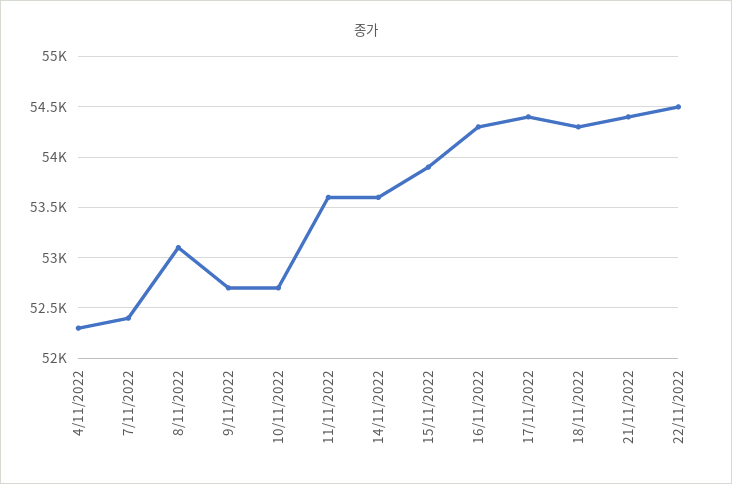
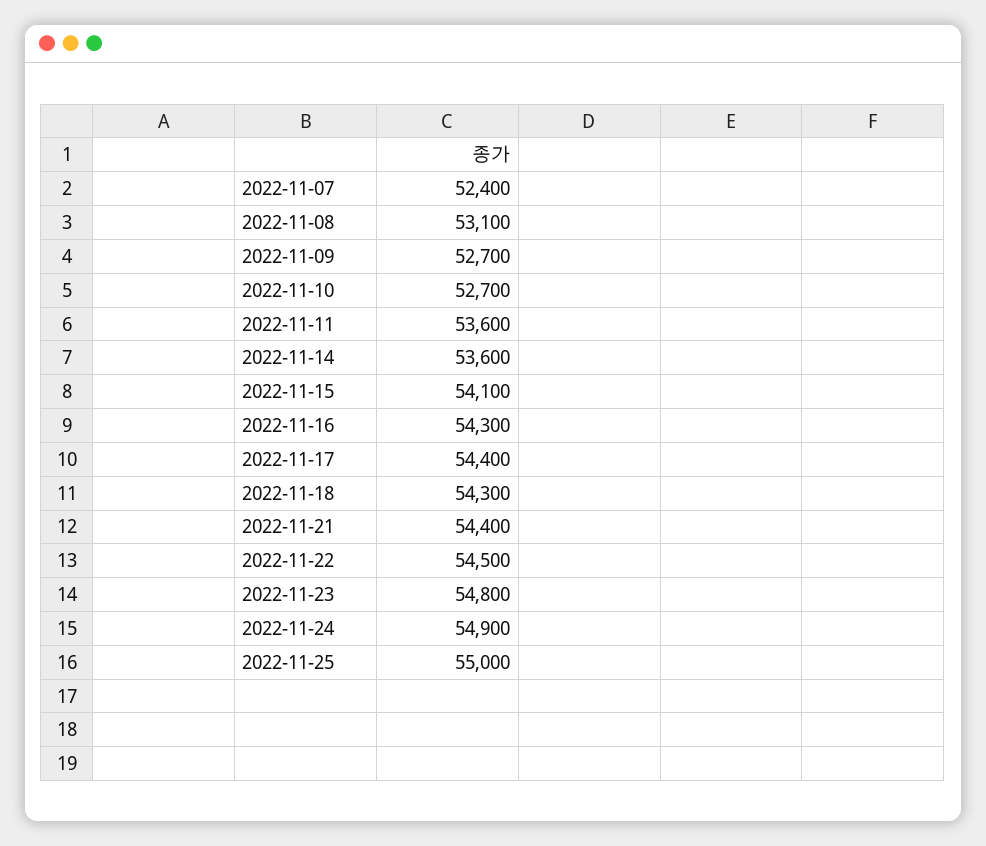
4/11/2022: 52300 -> none
15/11/2022: 53900 -> 54100
2022-11-23: none -> 54800
2022-11-24: none -> 54900
2022-11-25: none -> 55000

